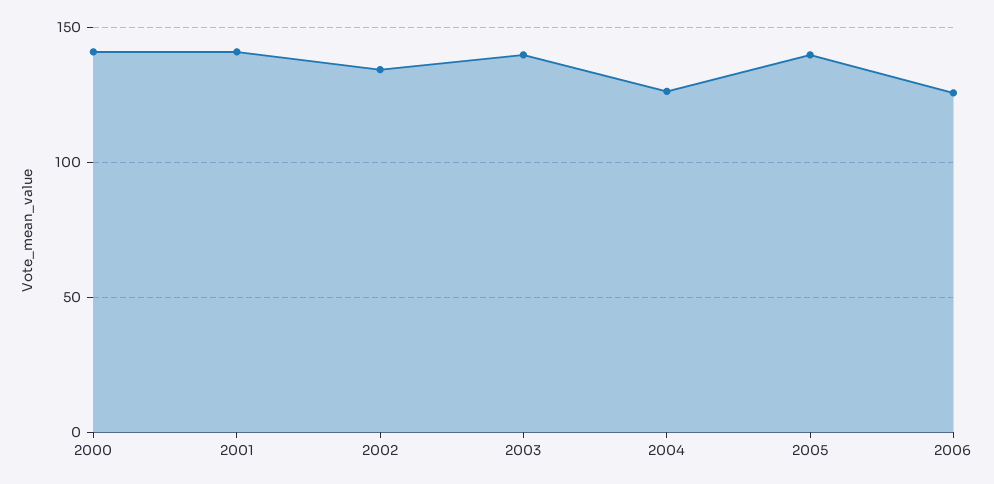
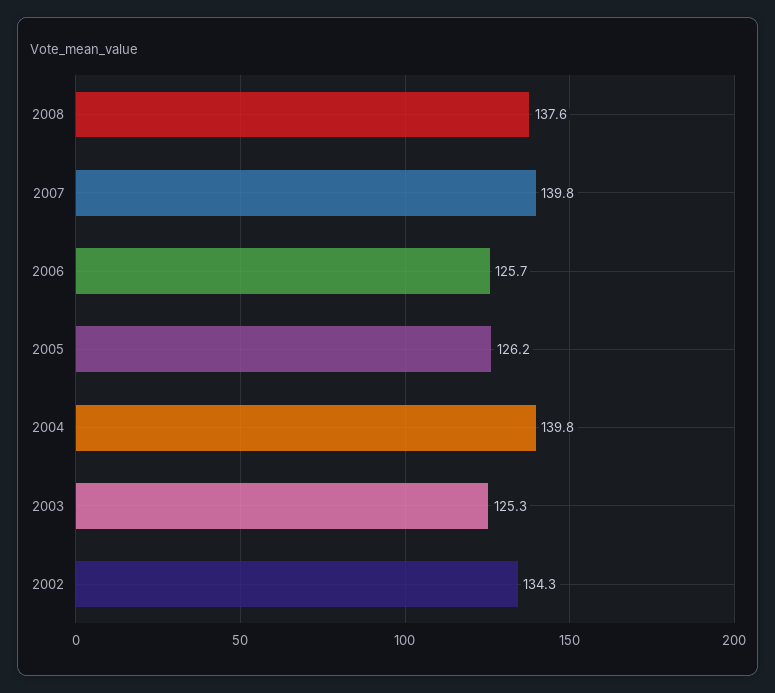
2000: 140 -> none
2001: 140 -> none
2003: 140 -> 125.3
2004: 125 -> 139.8
2005: 140 -> 126.2
2008: none -> 137.6
2007: none -> 139.8

